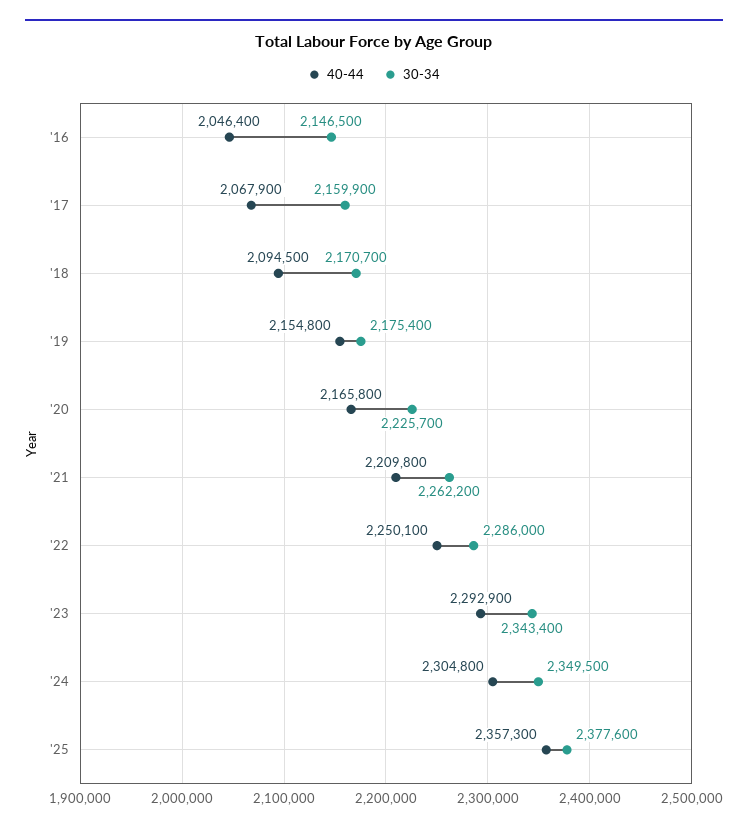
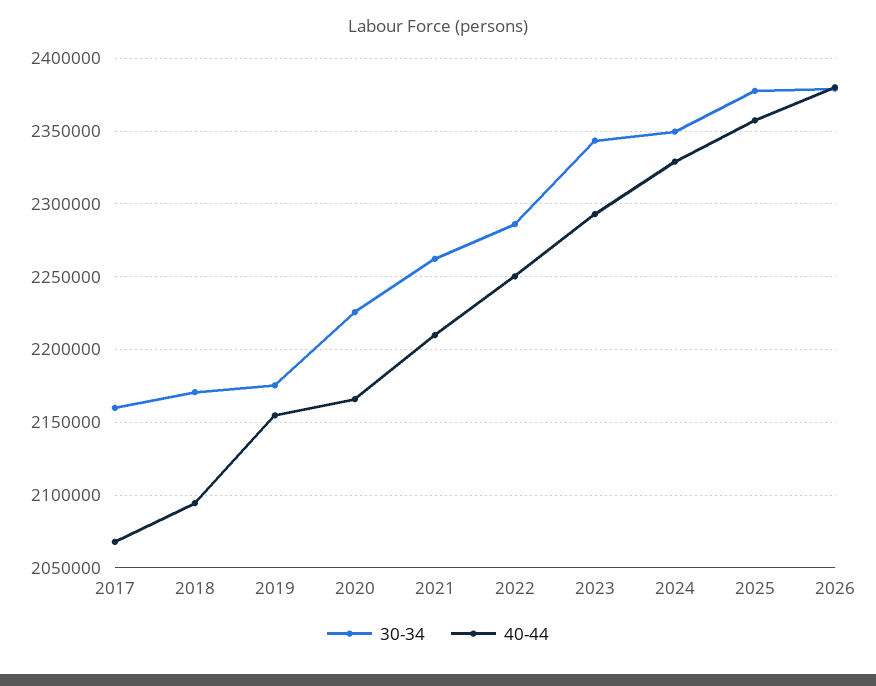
40-44, '16: 2046400 -> none
30-34, '16: 2146500 -> none
40-44, '24: 2304800 -> 2330000
30-34, 2026: none -> 2380000
40-44, 2026: none -> 2380000

